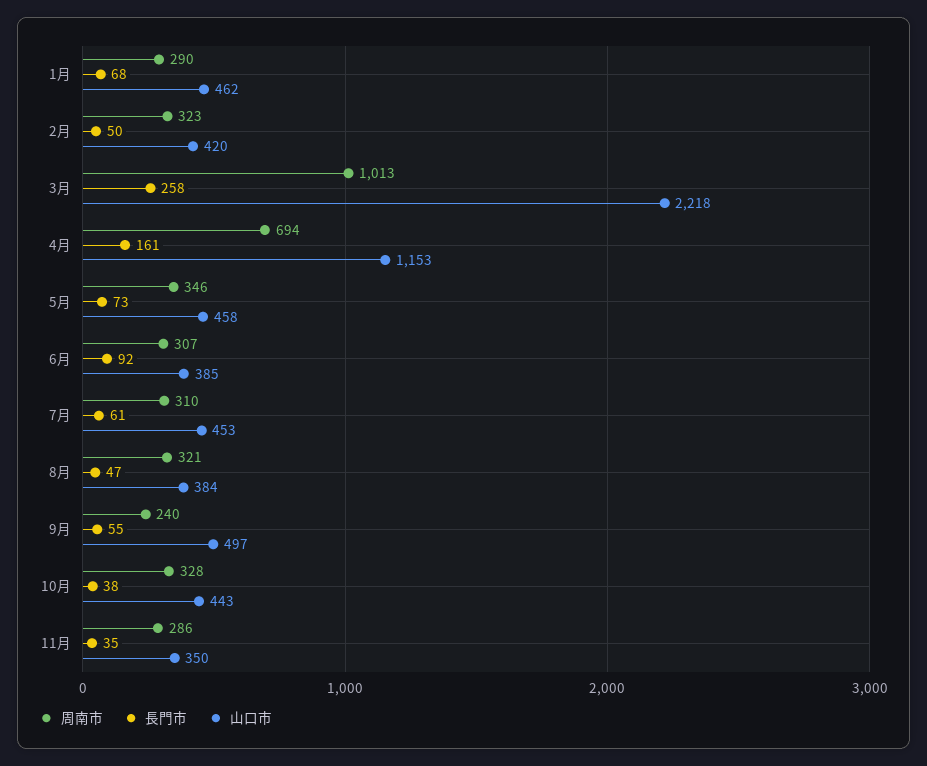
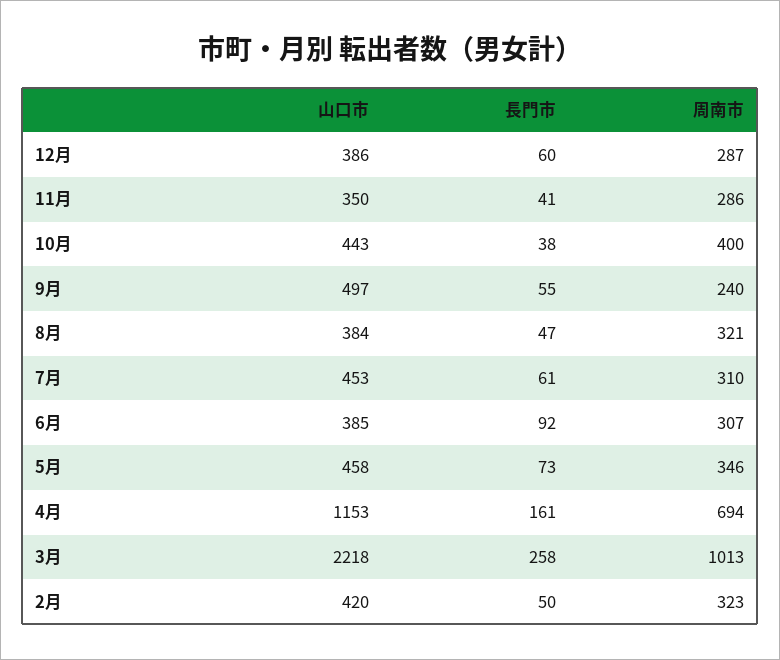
周南市, 1月: 290 -> none
長門市, 1月: 68 -> none
山口市, 1月: 462 -> none
周南市, 10月: 328 -> 400
長門市, 11月: 35 -> 41
山口市, 12月: none -> 386
長門市, 12月: none -> 60
周南市, 12月: none -> 287

